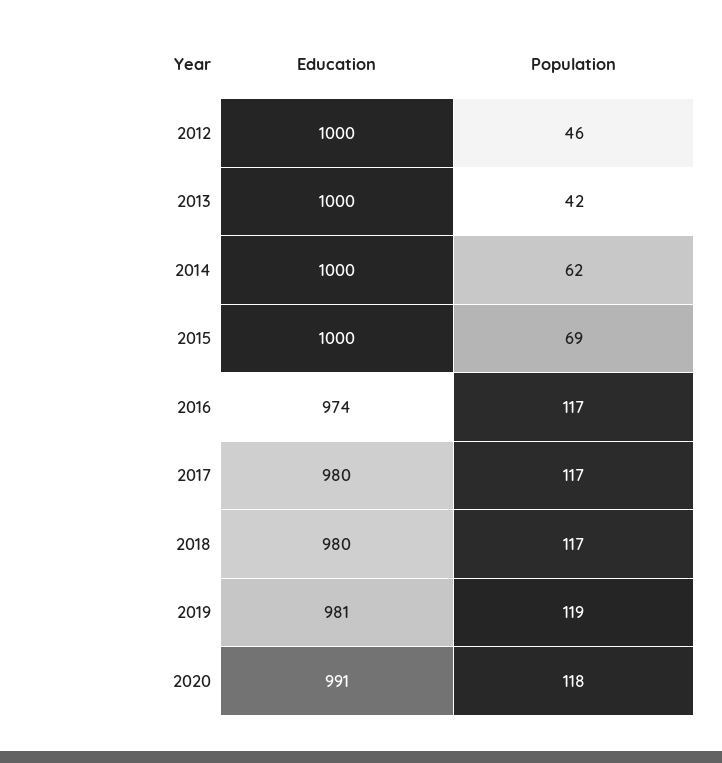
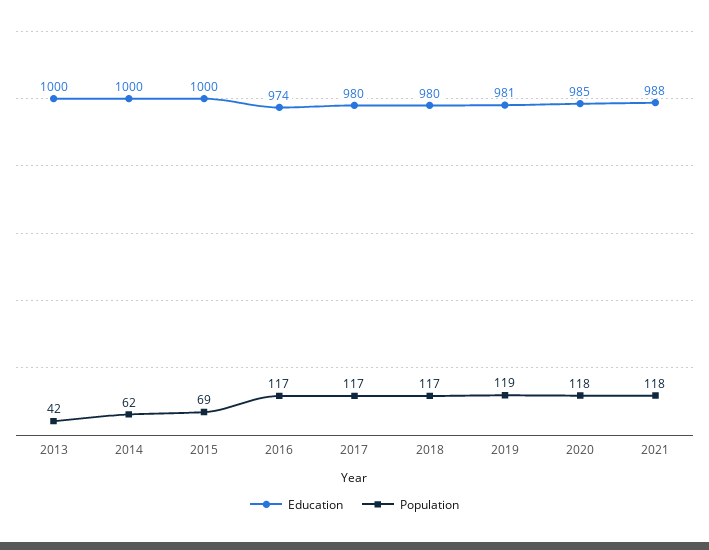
Education, 2012: 1000 -> none
Population, 2012: 46 -> none
Education, 2020: 991 -> 985
Education, 2021: none -> 988
Population, 2021: none -> 118

